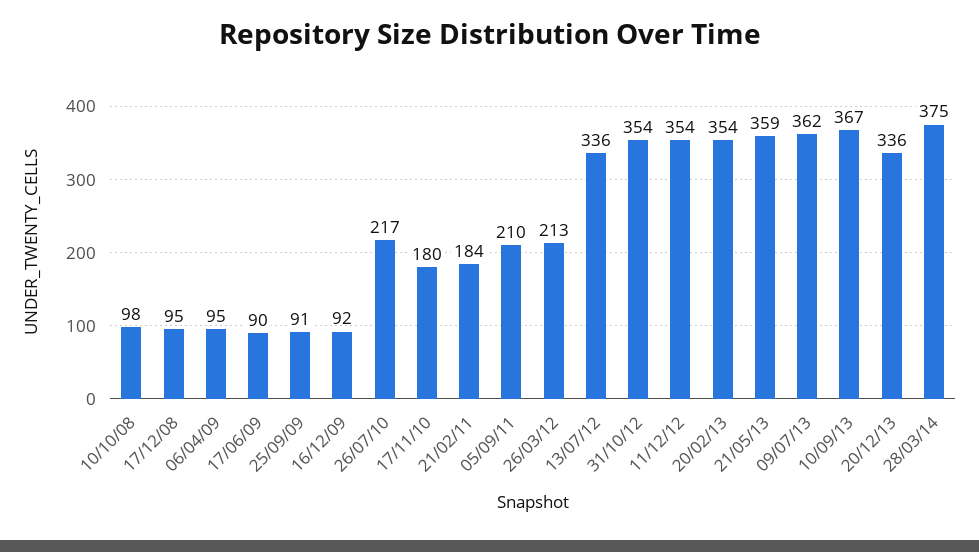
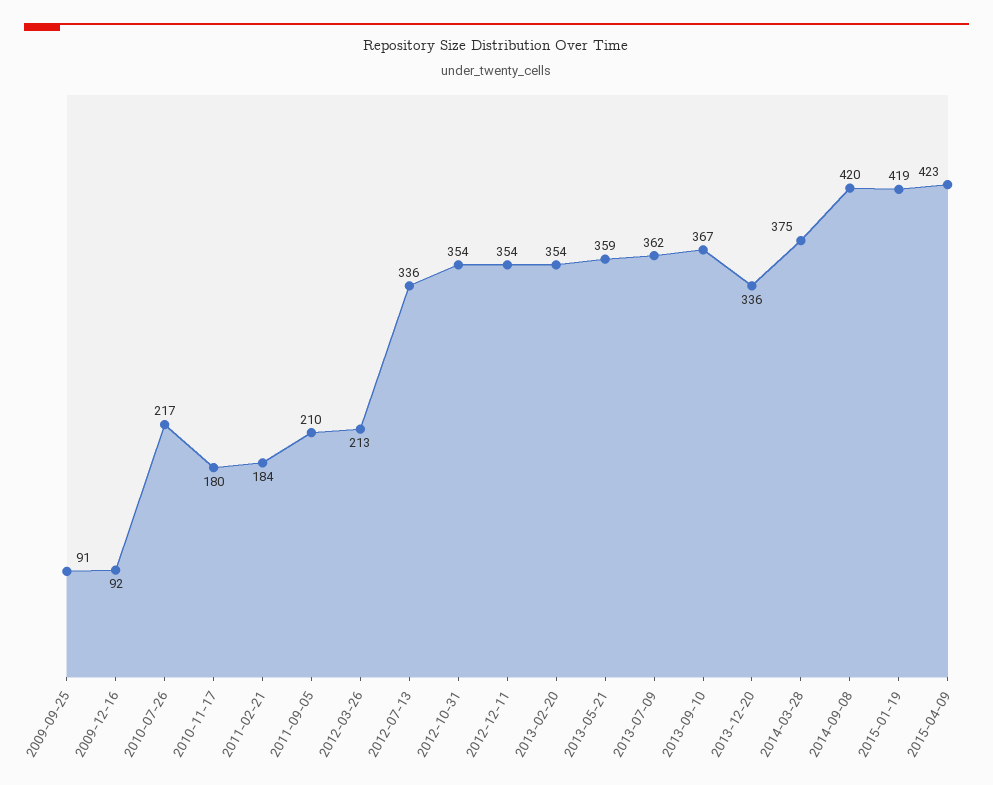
10/10/08: 98 -> none
17/12/08: 95 -> none
06/04/09: 95 -> none
17/06/09: 90 -> none
2014-09-08: none -> 420
2015-01-19: none -> 419
2015-04-09: none -> 423

